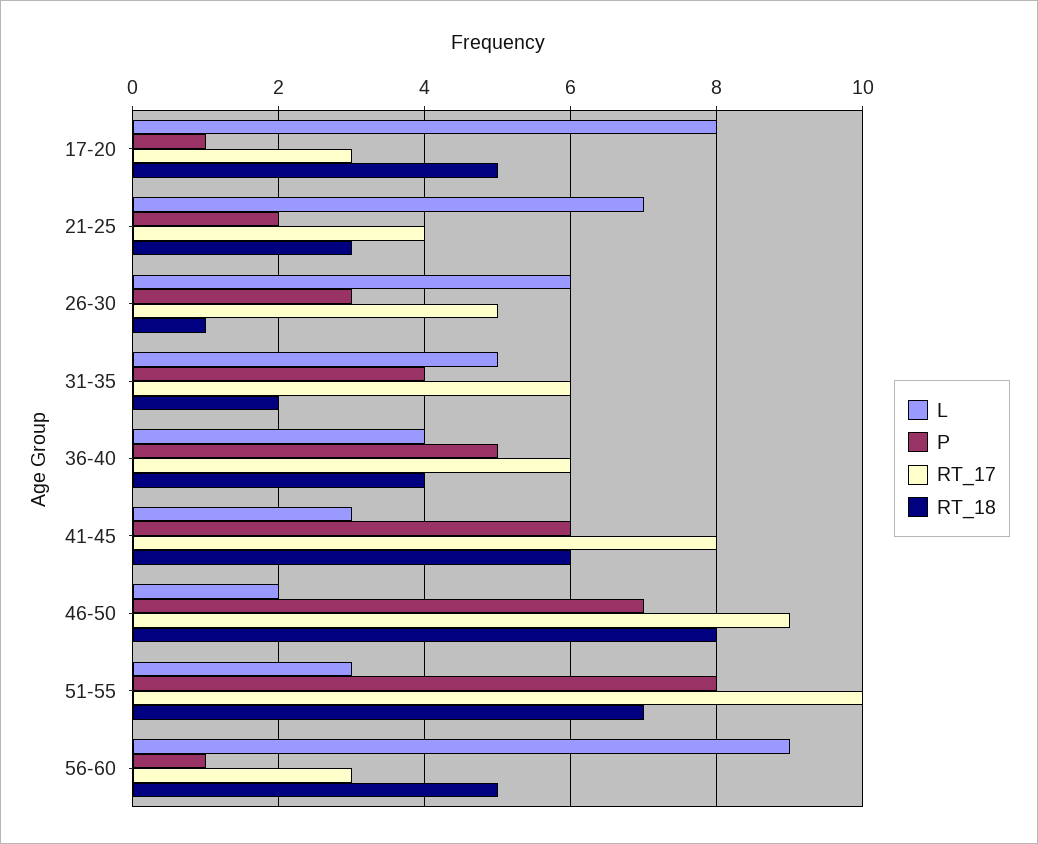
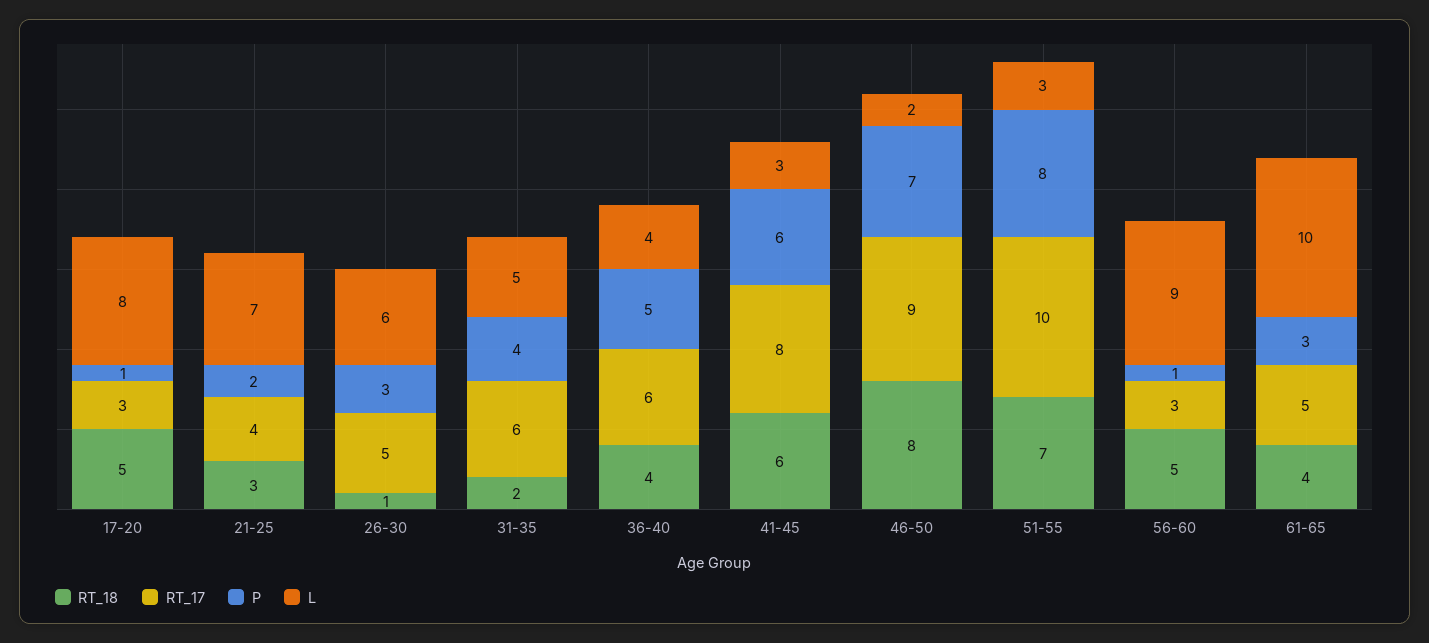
RT_18, 61-65: none -> 4
RT_17, 61-65: none -> 5
P, 61-65: none -> 3
L, 61-65: none -> 10

